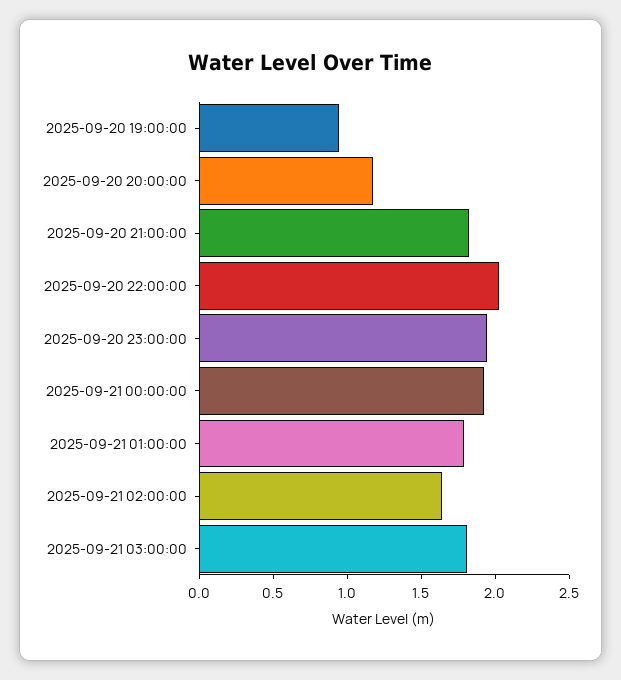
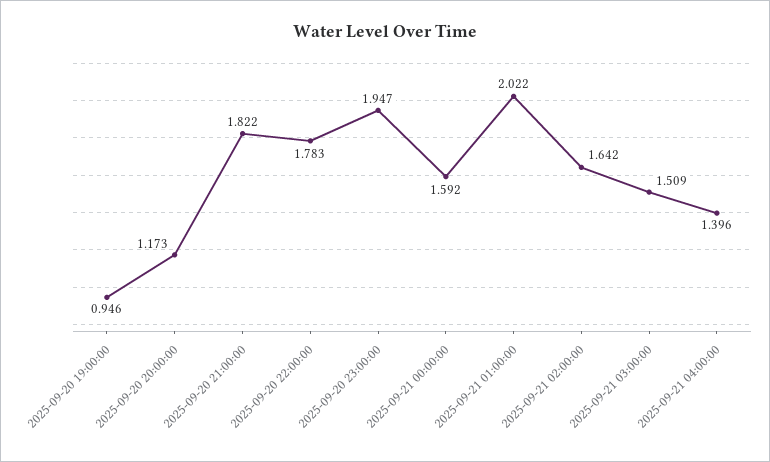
2025-09-20 22:00:00: 2 -> 1.783
2025-09-21 00:00:00: 1.9 -> 1.592
2025-09-21 01:00:00: 1.8 -> 2.022
2025-09-21 03:00:00: 1.8 -> 1.509
2025-09-21 04:00:00: none -> 1.396

